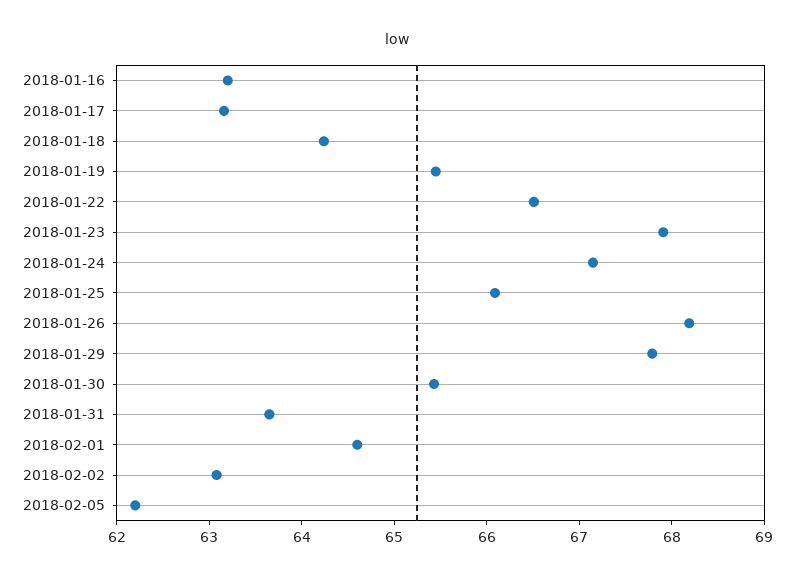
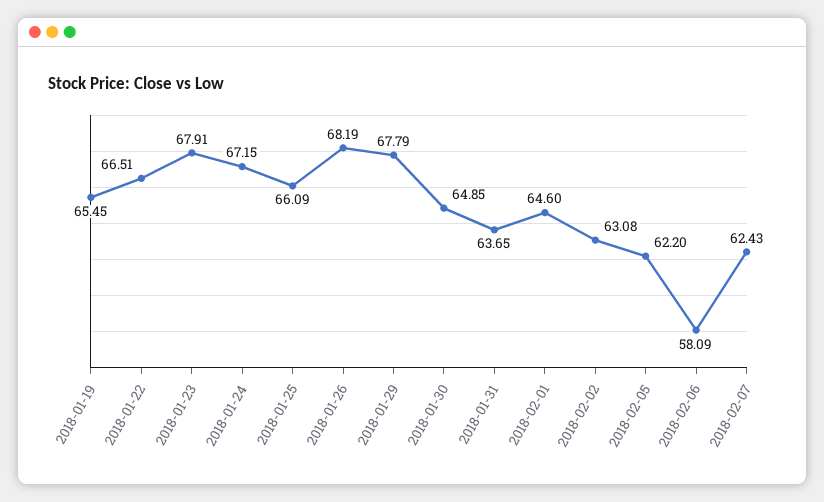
2018-01-16: 63.2 -> none
2018-01-17: 63.2 -> none
2018-01-18: 64.2 -> none
2018-01-30: 65.4 -> 64.85
2018-02-06: none -> 58.09
2018-02-07: none -> 62.43

